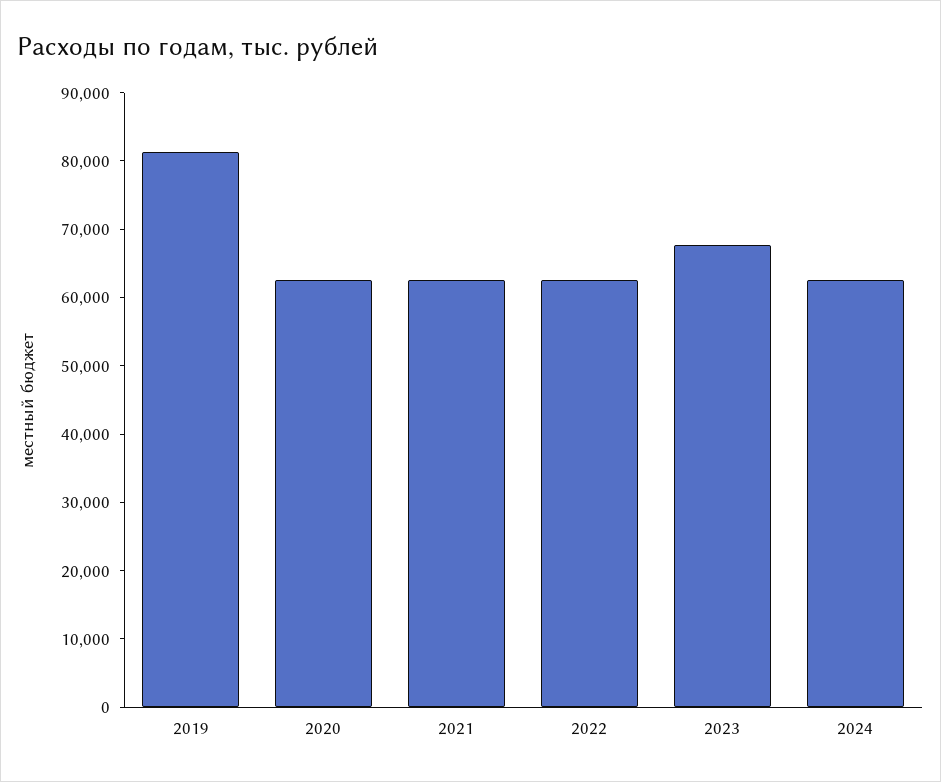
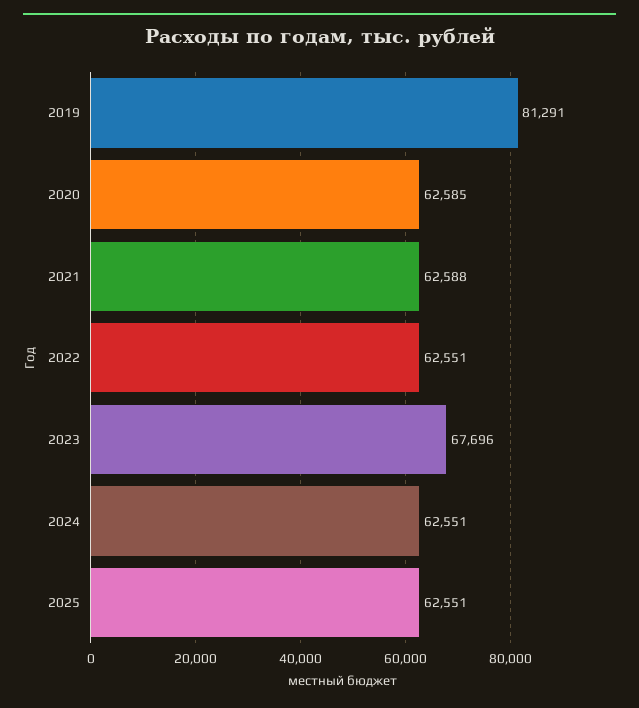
2025: none -> 62551

